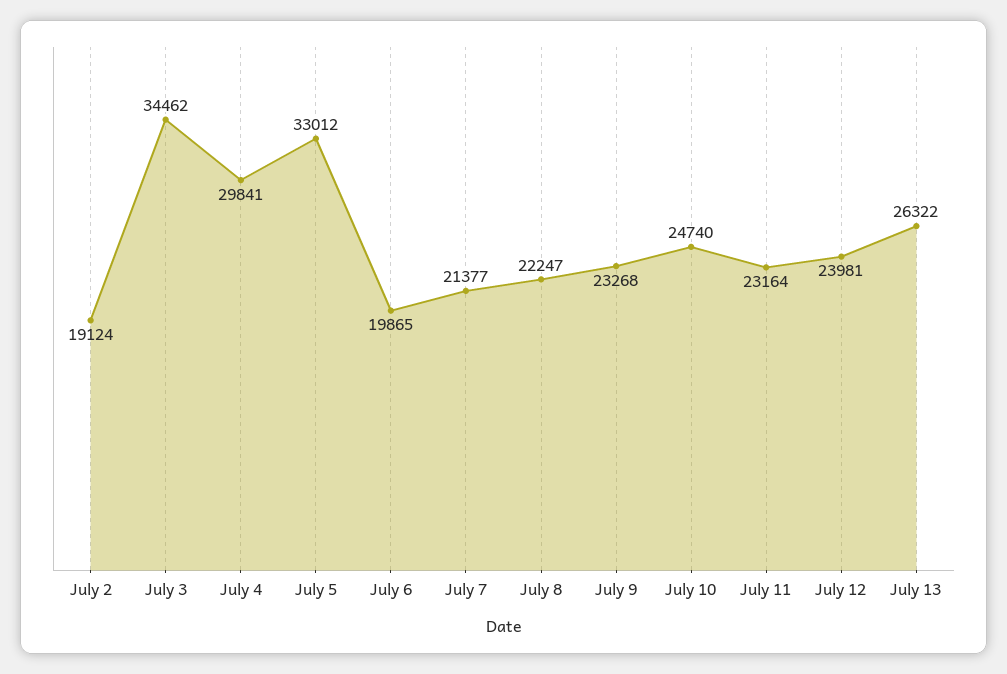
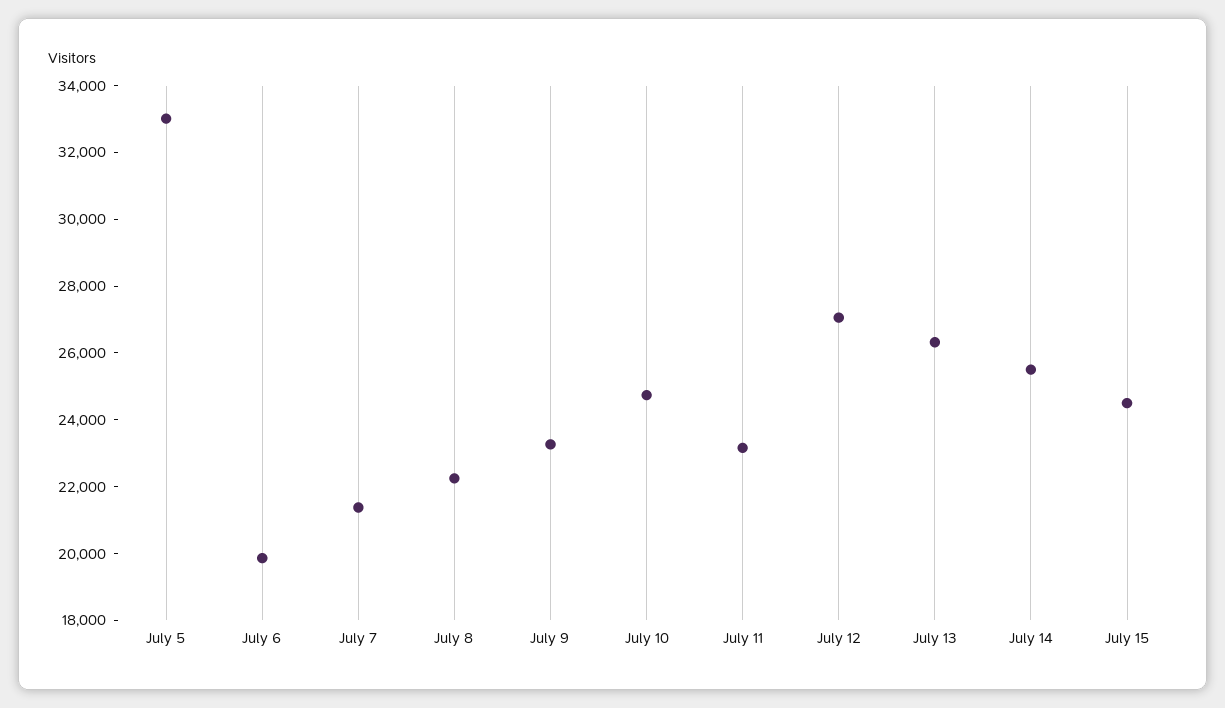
July 2: 19124 -> none
July 3: 34462 -> none
July 4: 29841 -> none
July 12: 23981 -> 27000
July 14: none -> 25500
July 15: none -> 24500

